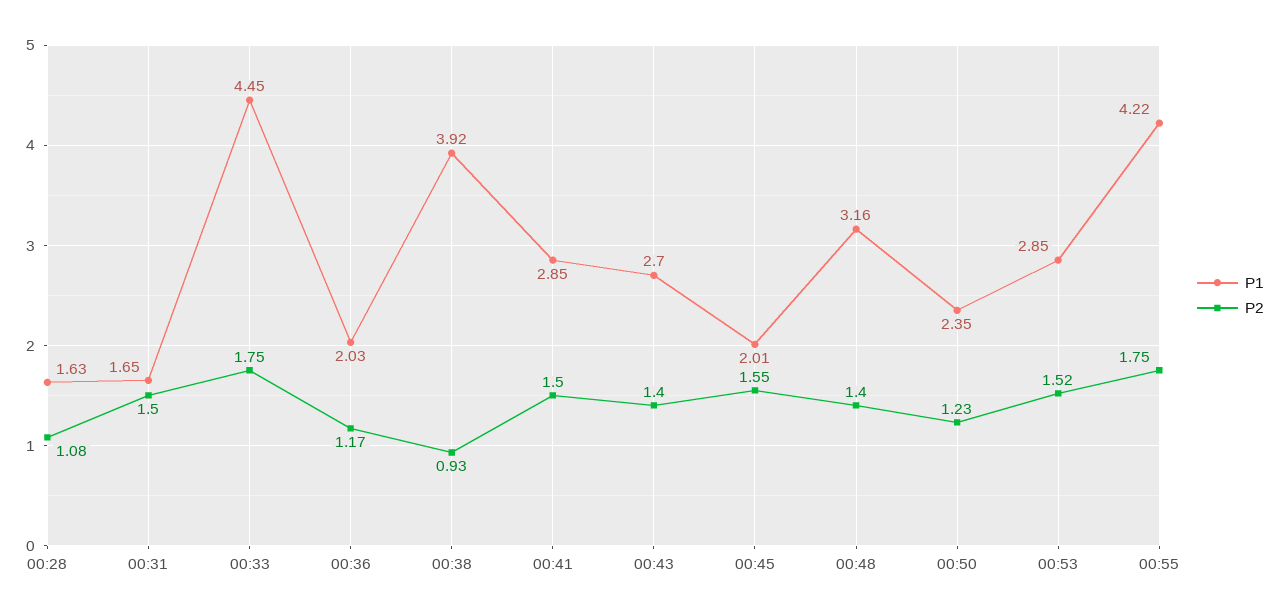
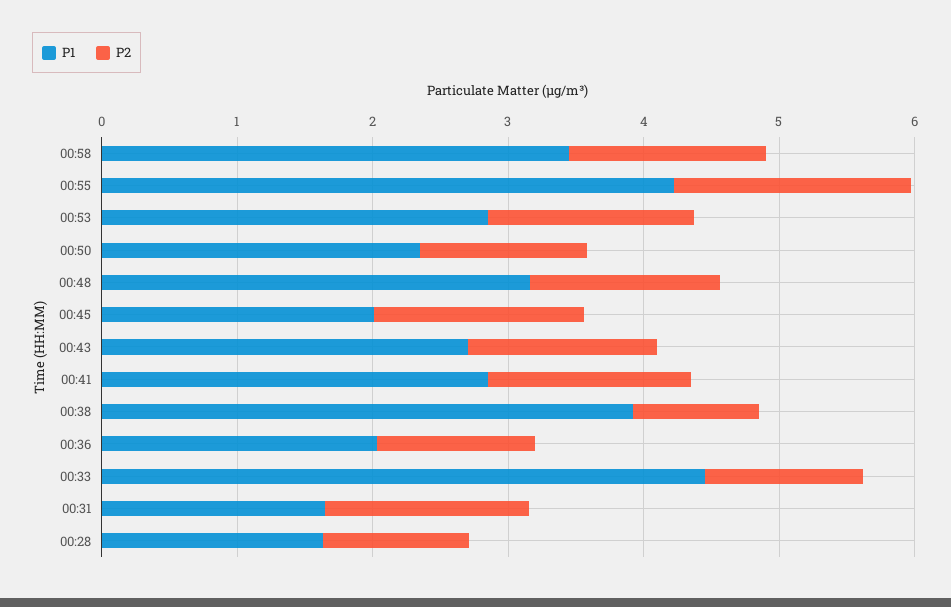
P2, 00:33: 1.75 -> 1.2
P1, 00:58: none -> 3.4
P2, 00:58: none -> 1.4

